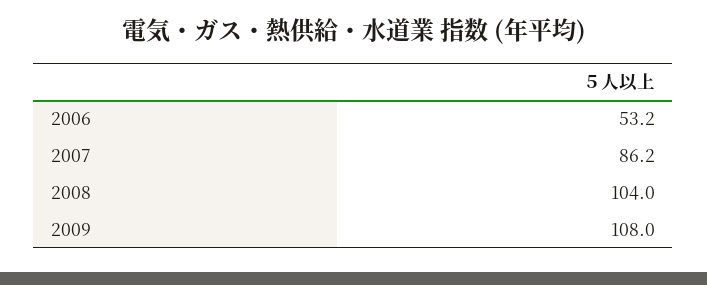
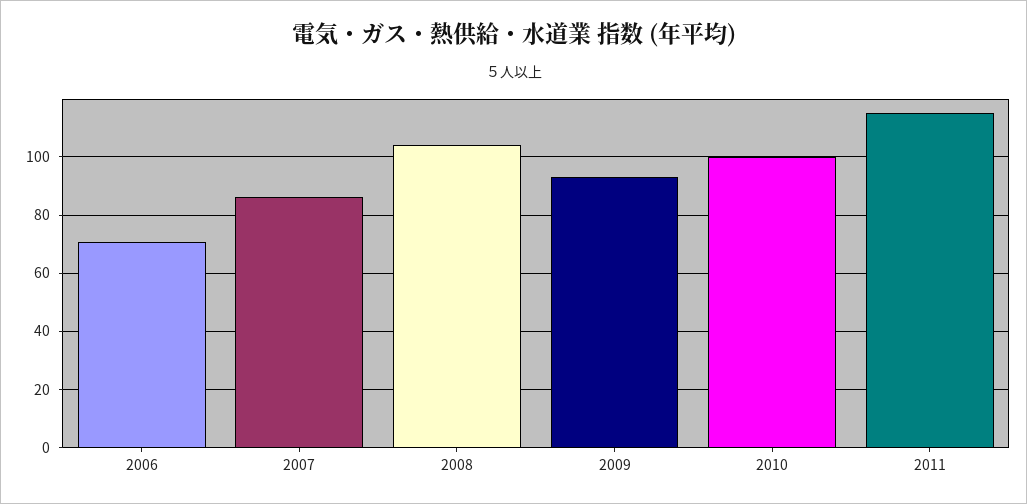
2006: 53.2 -> 70
2009: 108 -> 92.5
2010: none -> 100
2011: none -> 115

